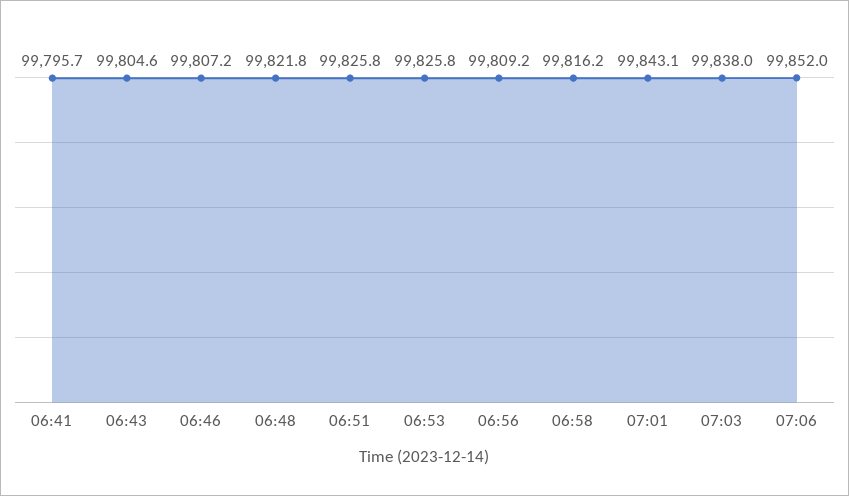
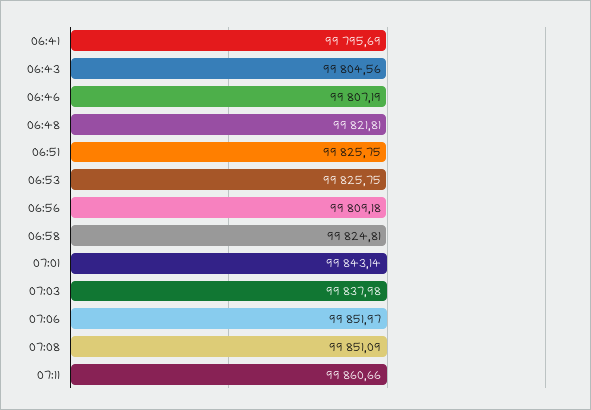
06:58: 99816.2 -> 99824.81
07:08: none -> 99851.09
07:11: none -> 99860.66

